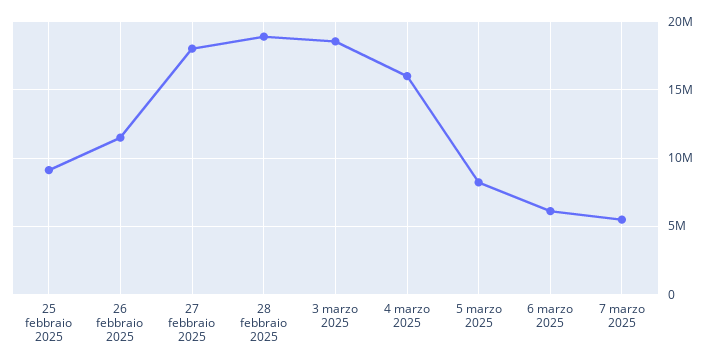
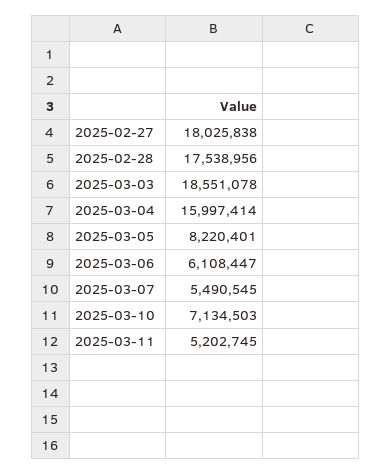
25 febbraio 2025: 9000000 -> none
26 febbraio 2025: 11500000 -> none
28 febbraio 2025: 19000000 -> 17538956
2025-03-10: none -> 7134503
2025-03-11: none -> 5202745

